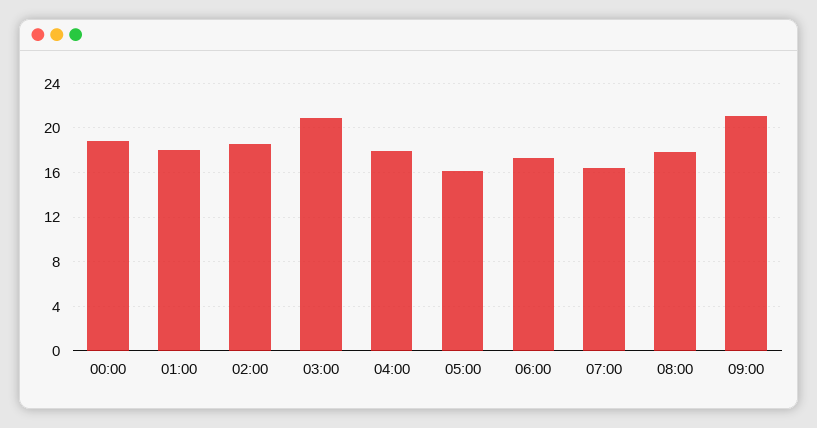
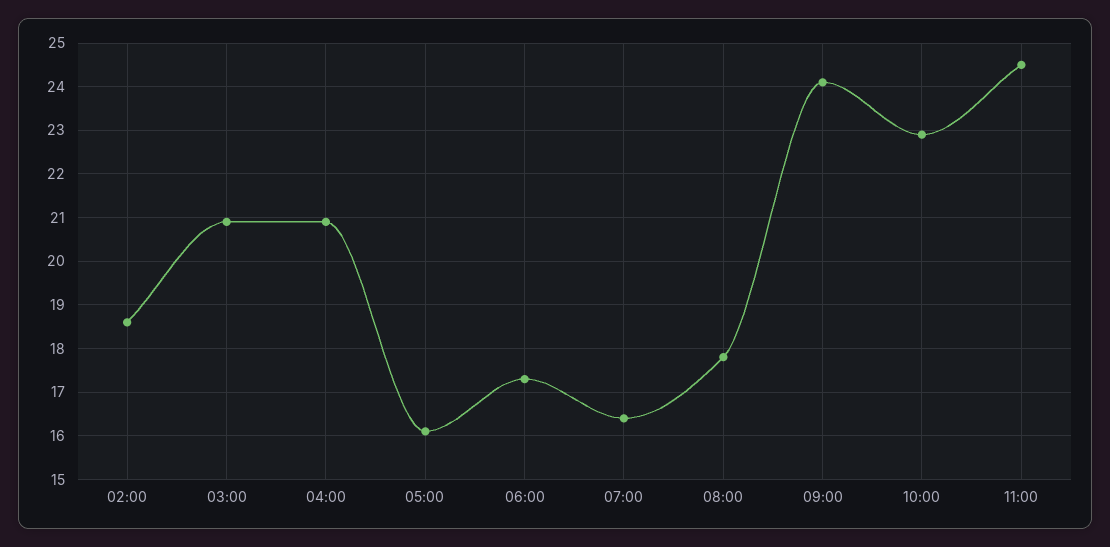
00:00: 19 -> none
01:00: 18 -> none
04:00: 18 -> 21
09:00: 21 -> 24
10:00: none -> 23
11:00: none -> 24.5

